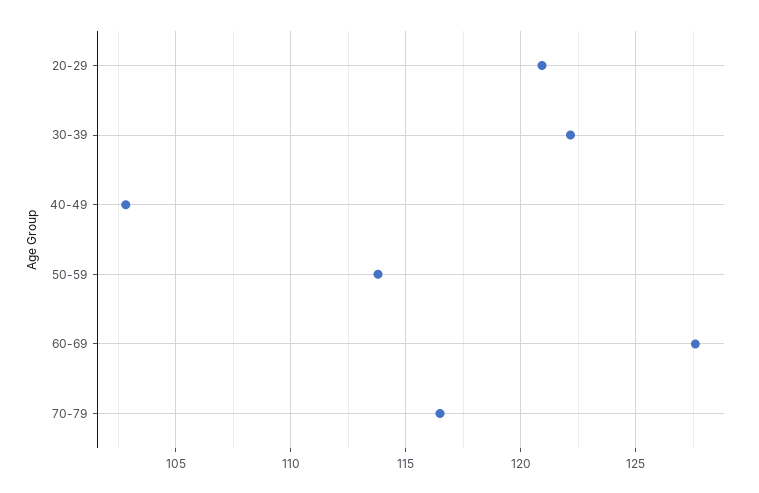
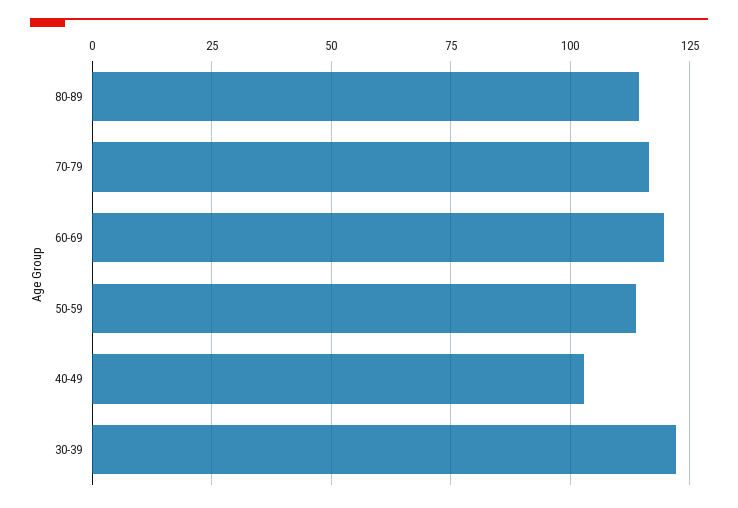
20-29: 121 -> none
60-69: 127.5 -> 120
80-89: none -> 115

